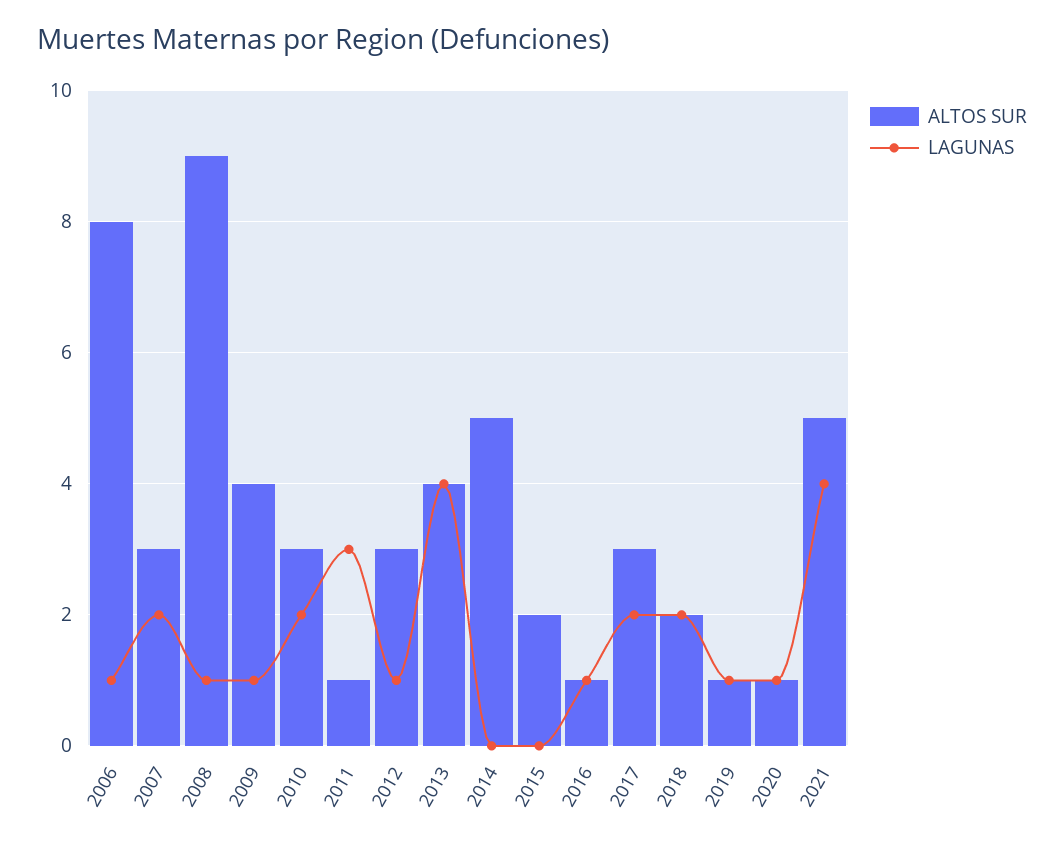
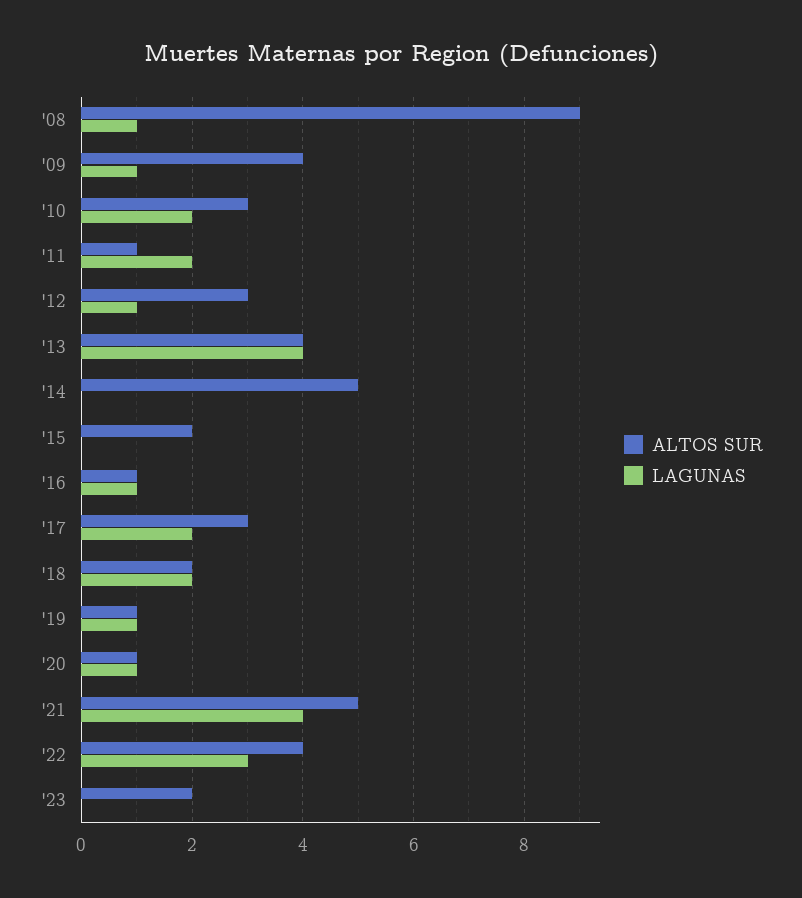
ALTOS SUR, 2006: 8 -> none
LAGUNAS, 2006: 1 -> none
ALTOS SUR, 2007: 3 -> none
LAGUNAS, 2007: 2 -> none
LAGUNAS, 2011: 3 -> 2
ALTOS SUR, '22: none -> 4
LAGUNAS, '22: none -> 3
ALTOS SUR, '23: none -> 2
LAGUNAS, '23: none -> 0

